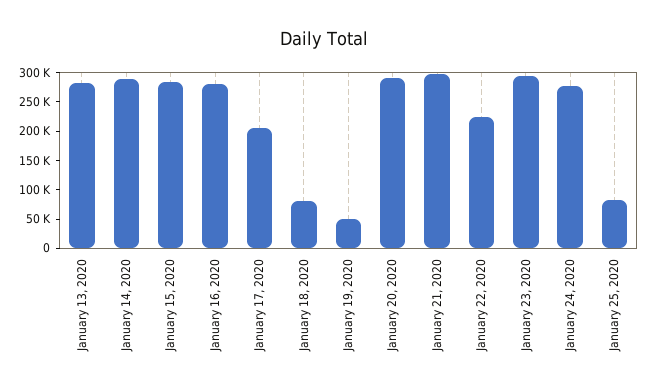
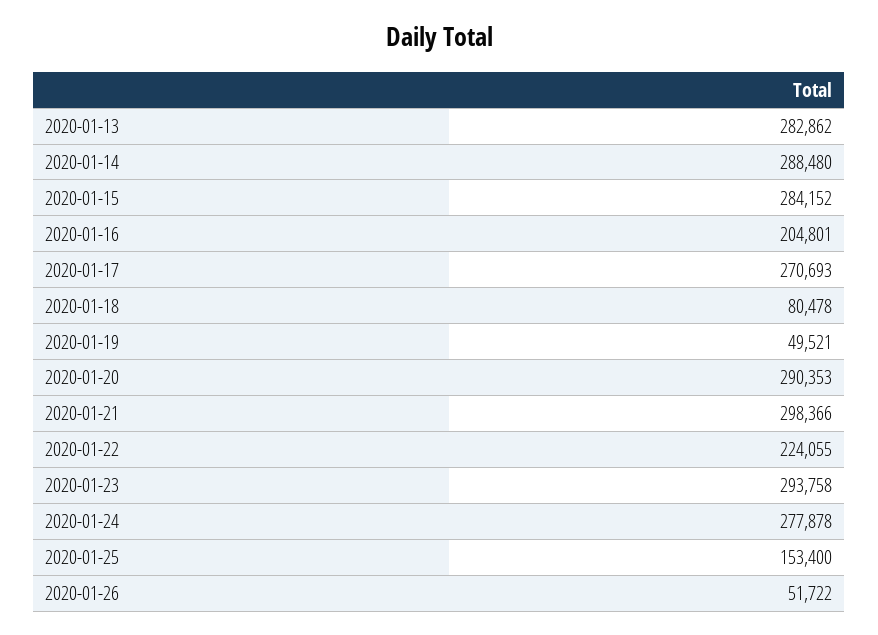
January 16, 2020: 275000 -> 204801
January 17, 2020: 200000 -> 270693
January 25, 2020: 75000 -> 153400
2020-01-26: none -> 51722

